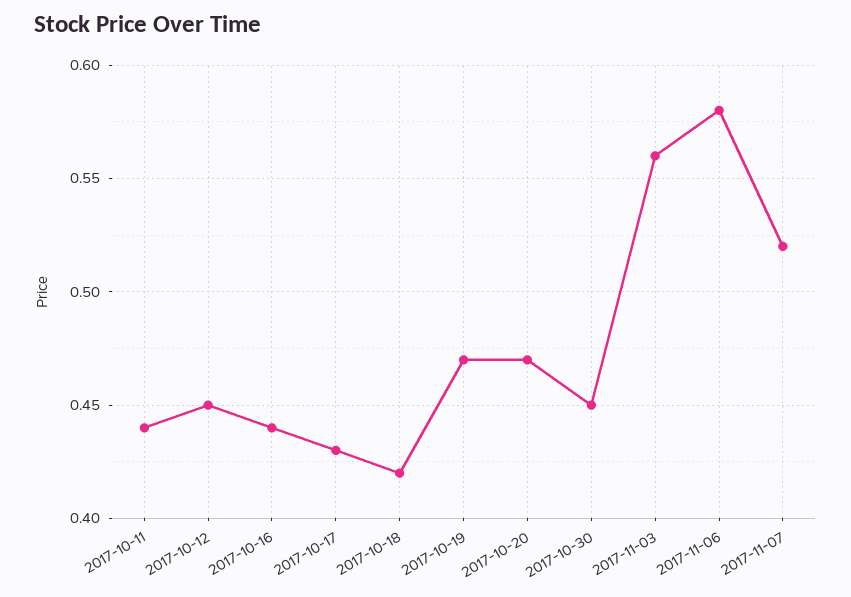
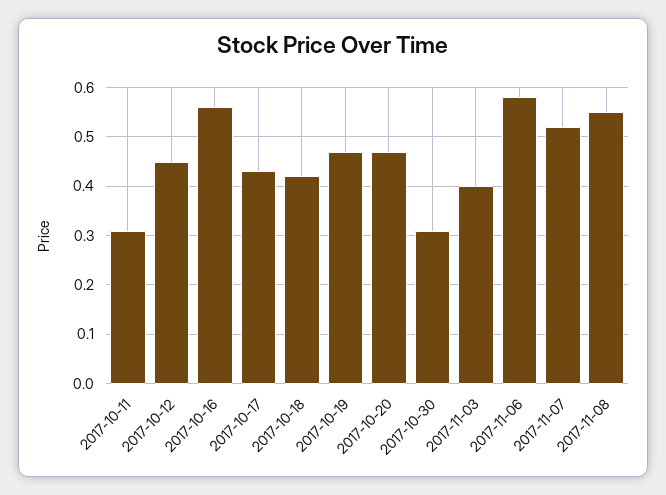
2017-10-11: 0.44 -> 0.3
2017-10-16: 0.44 -> 0.55
2017-10-30: 0.45 -> 0.3
2017-11-03: 0.56 -> 0.4
2017-11-08: none -> 0.55

